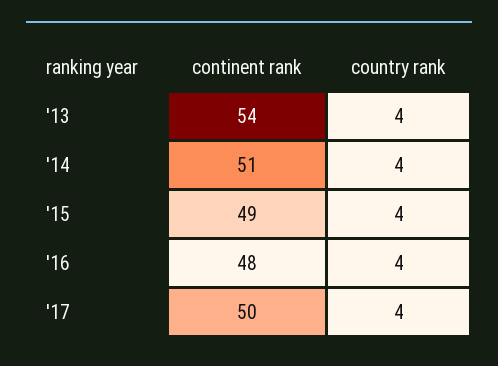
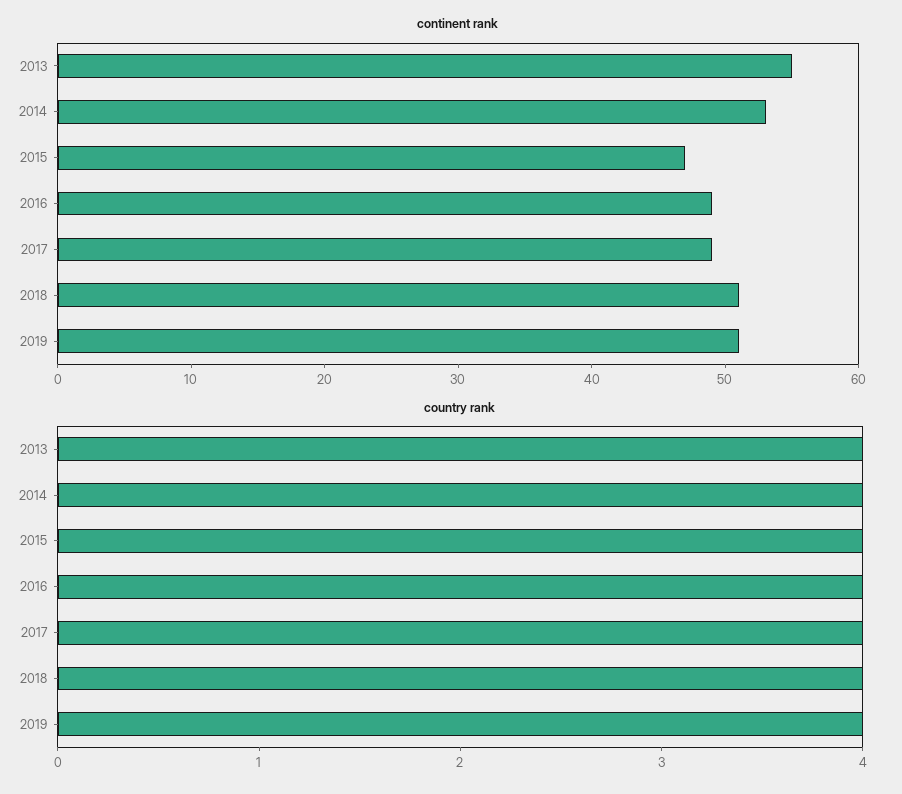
continent rank, '13: 54 -> 55
continent rank, '14: 51 -> 53
continent rank, '15: 49 -> 47
continent rank, '16: 48 -> 49
continent rank, '17: 50 -> 49
continent rank, 2018: none -> 51
continent rank, 2019: none -> 51
country rank, 2018: none -> 4
country rank, 2019: none -> 4

